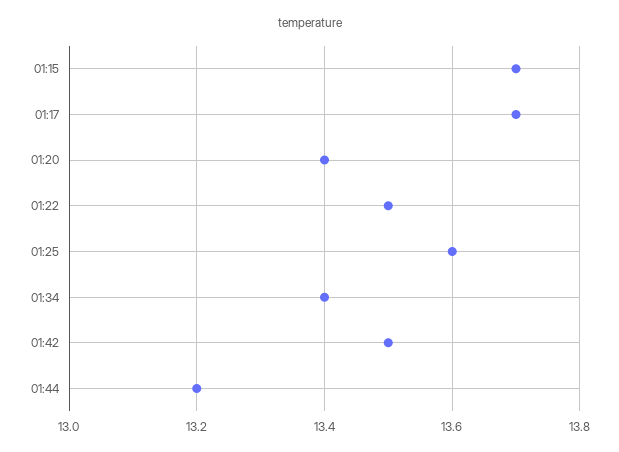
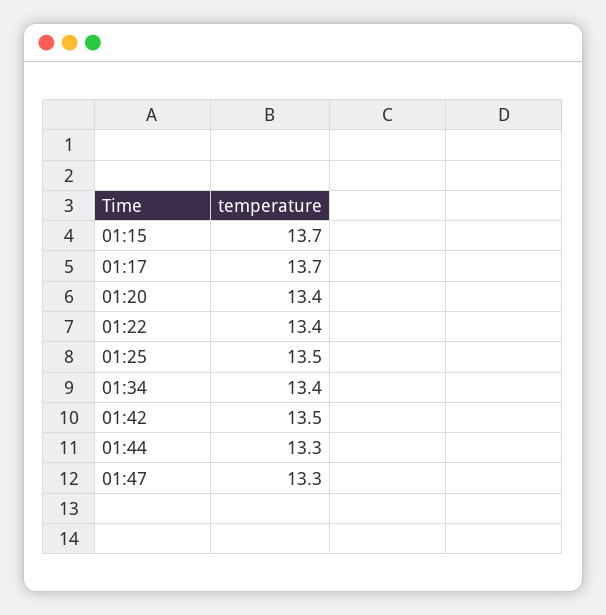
01:22: 13.5 -> 13.4
01:25: 13.6 -> 13.5
01:44: 13.2 -> 13.3
01:47: none -> 13.3

